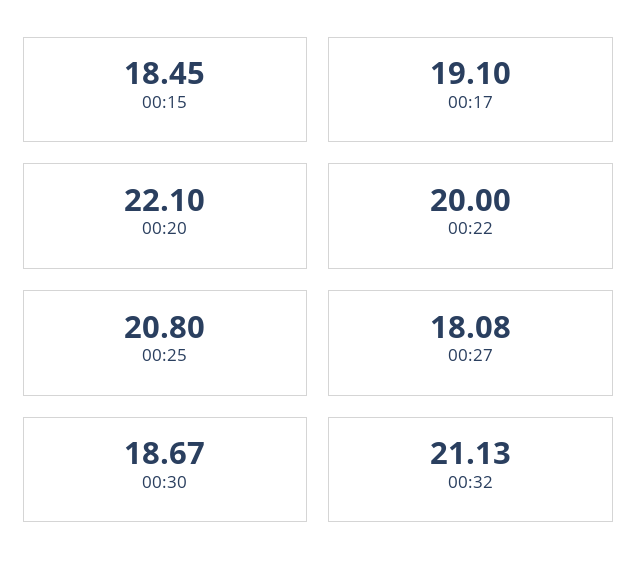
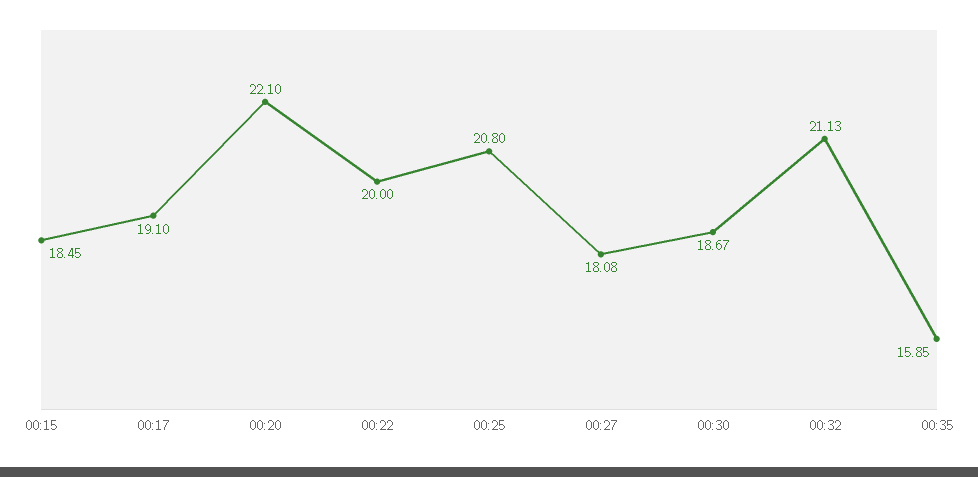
00:35: none -> 15.85

